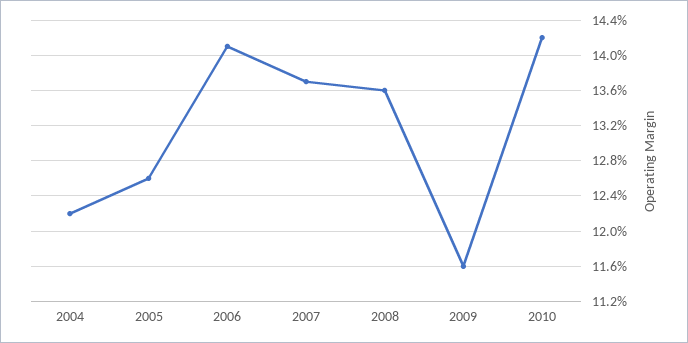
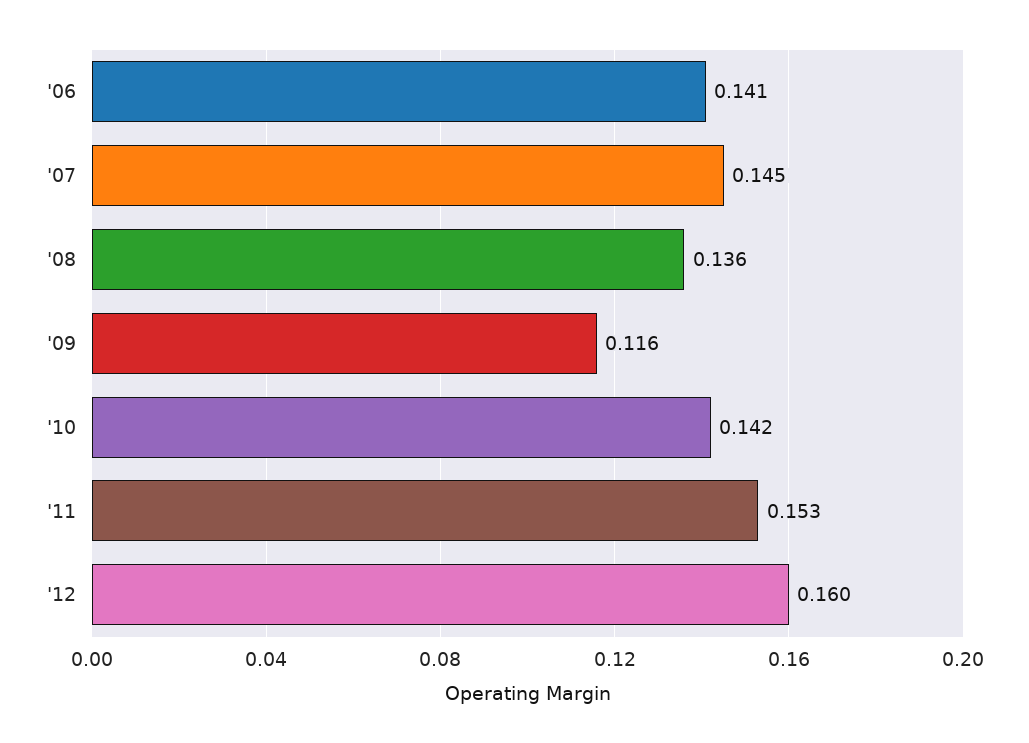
2004: 0.122 -> none
2005: 0.126 -> none
2007: 0.137 -> 0.145
'11: none -> 0.153
'12: none -> 0.16

